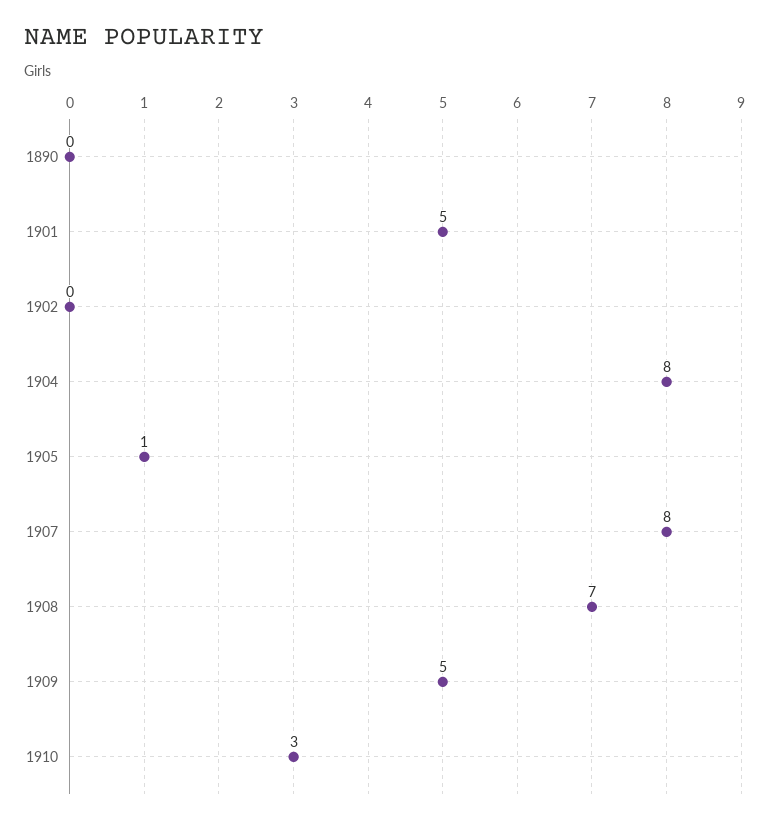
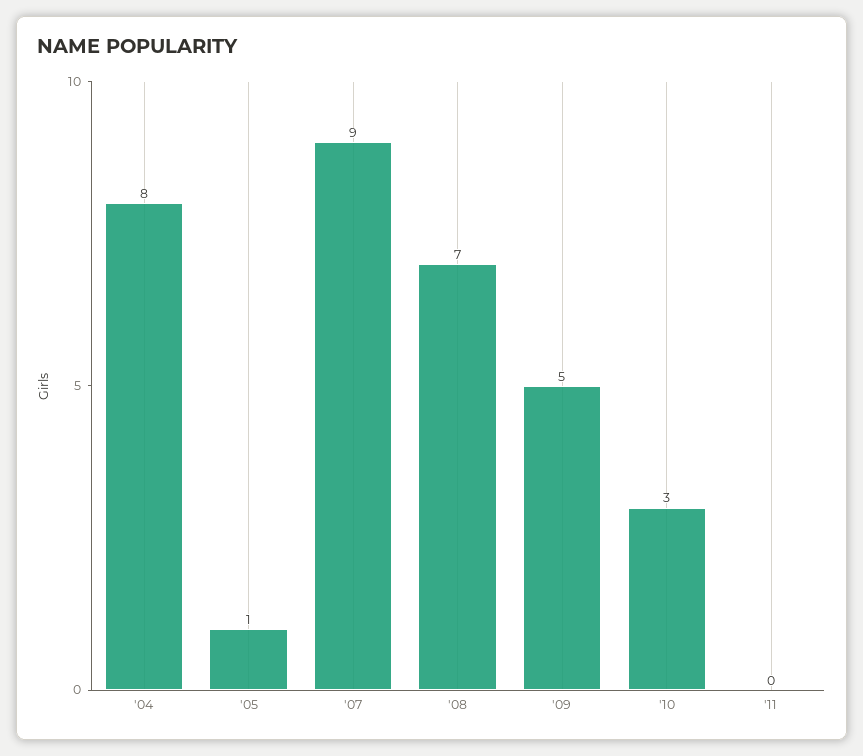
1890: 0 -> none
1901: 5 -> none
1902: 0 -> none
1907: 8 -> 9
'11: none -> 0

